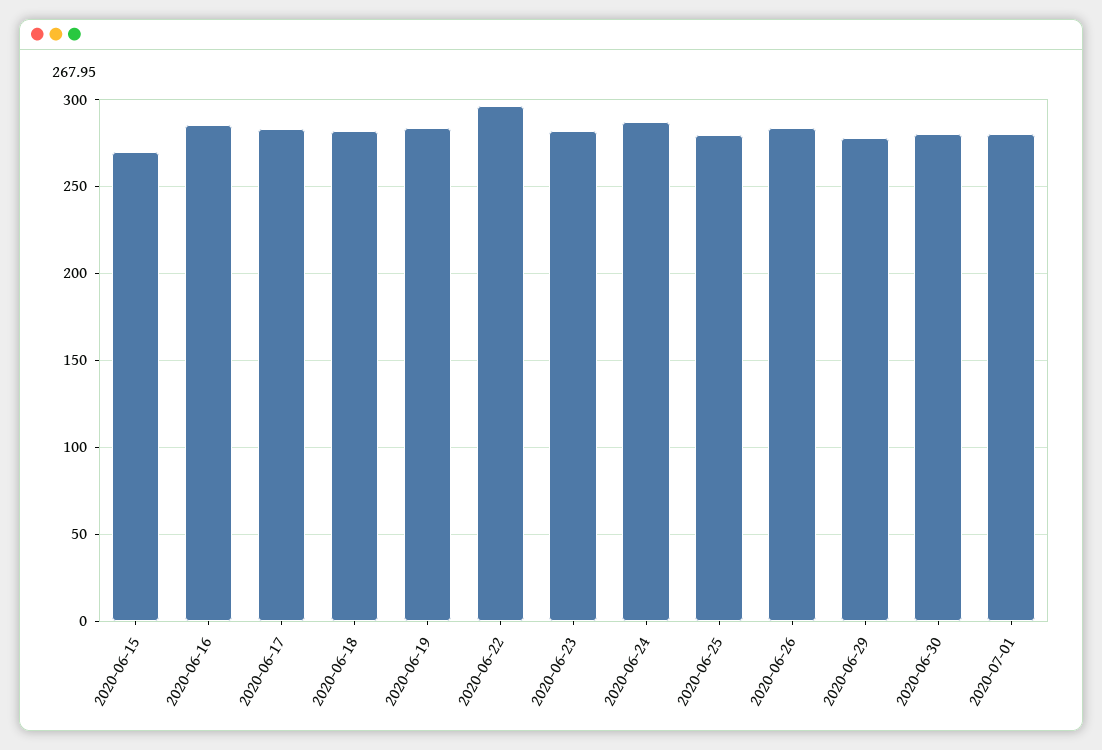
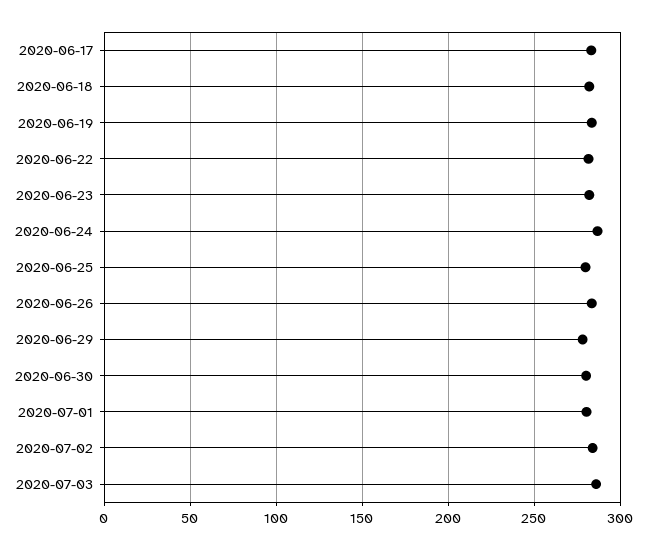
2020-06-15: 270 -> none
2020-06-16: 285 -> none
2020-06-22: 295 -> 280
2020-07-02: none -> 285
2020-07-03: none -> 285

